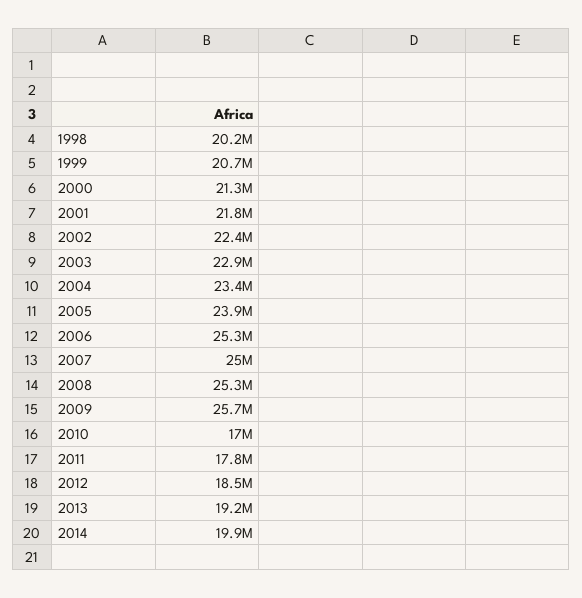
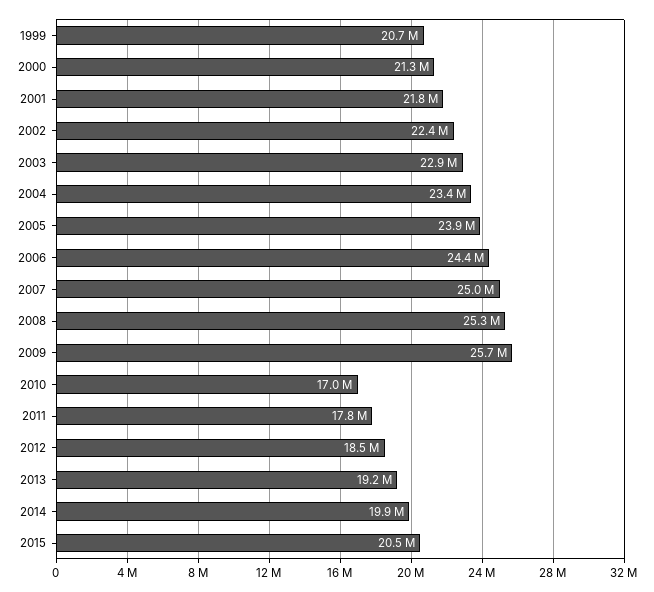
1998: 20200000 -> none
2006: 25300000 -> 24400000
2015: none -> 20500000

